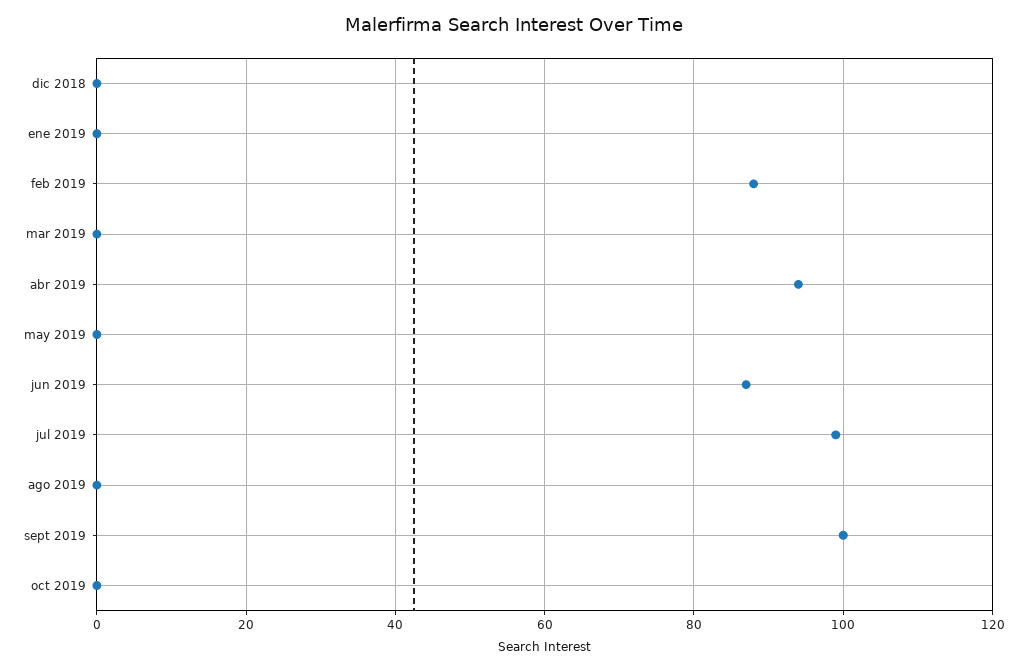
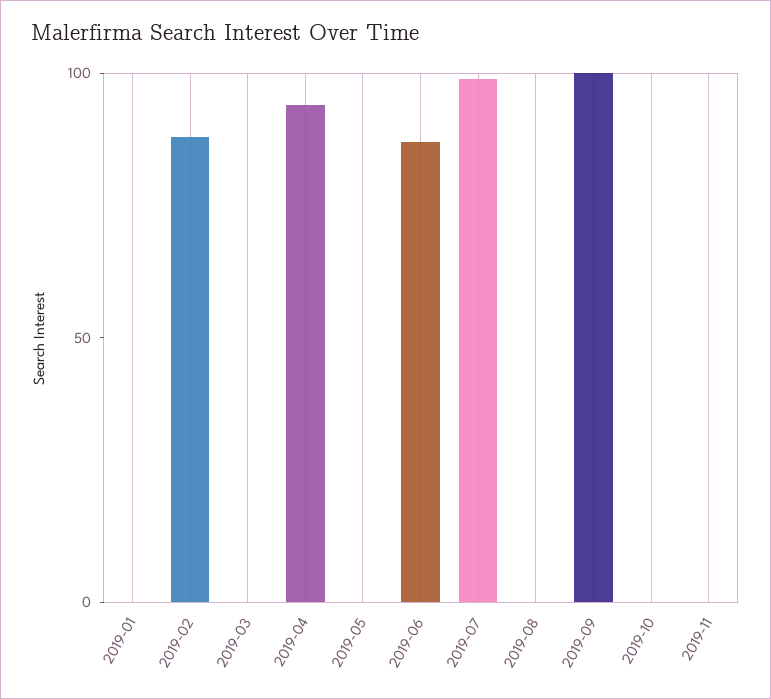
dic 2018: 0 -> none
2019-11: none -> 0

